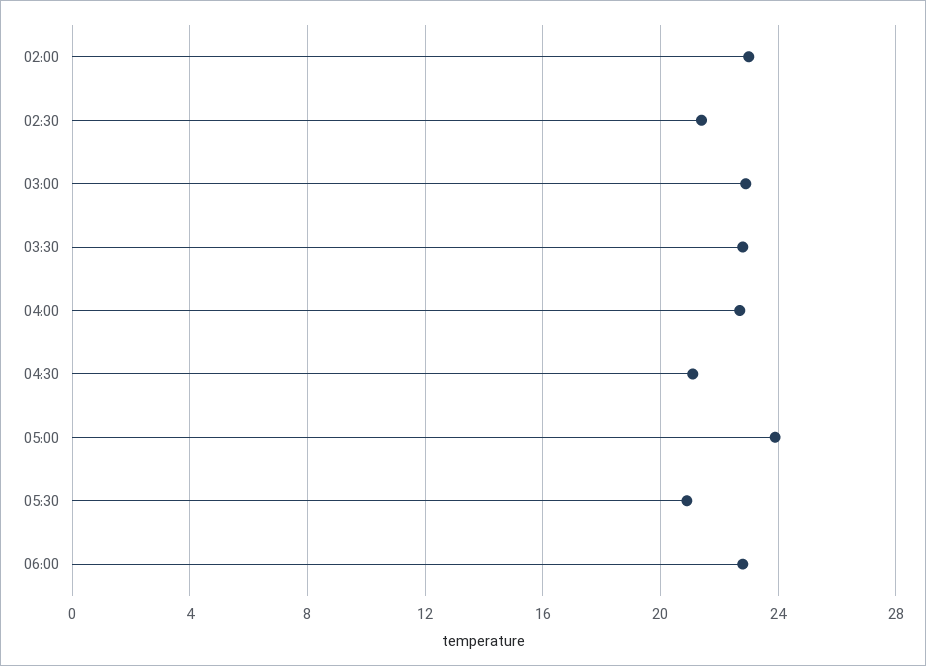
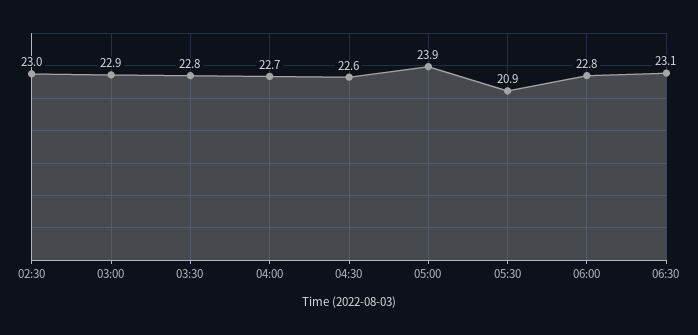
02:00: 23 -> none
02:30: 21.5 -> 23
04:30: 21 -> 22.6
06:30: none -> 23.1

